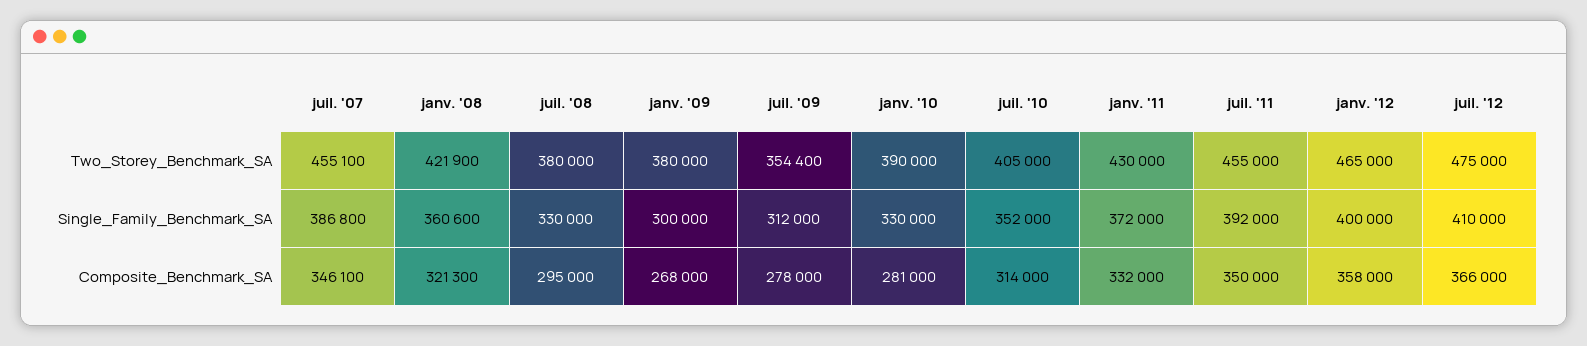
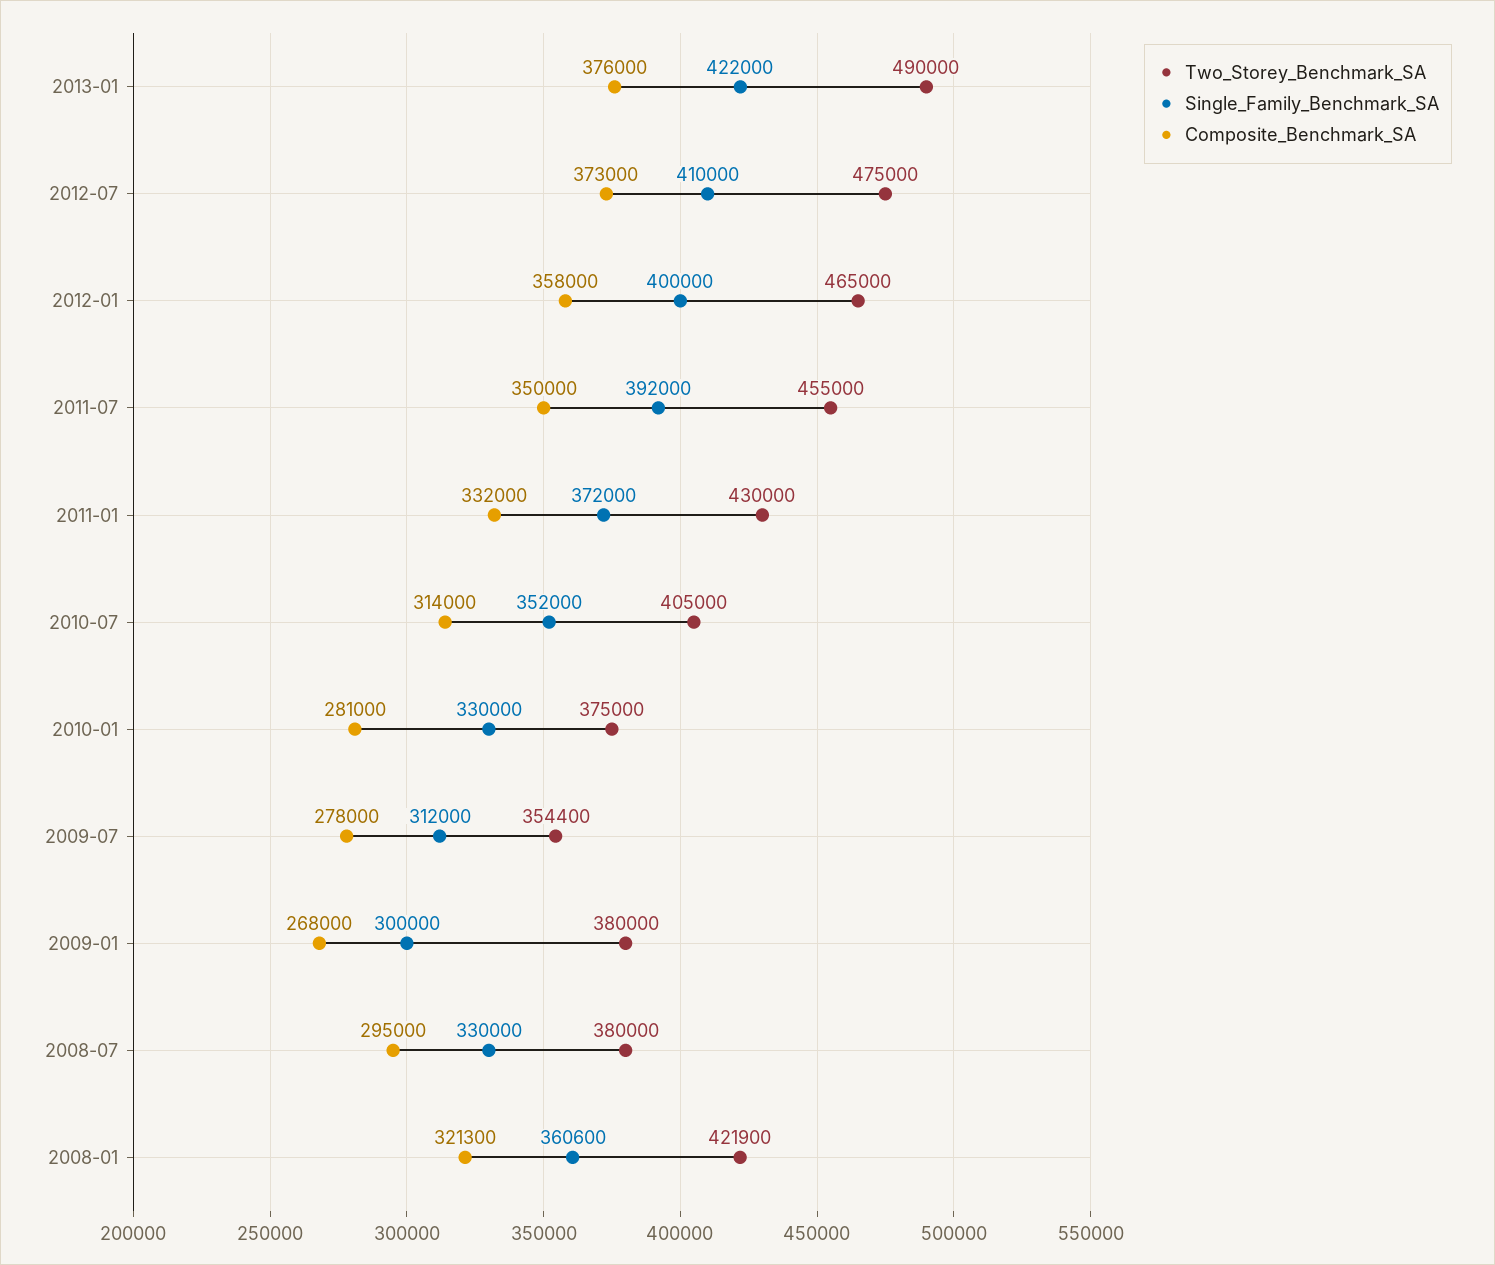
Two_Storey_Benchmark_SA, juil. '07: 455100 -> none
Two_Storey_Benchmark_SA, janv. '10: 390000 -> 375000
Single_Family_Benchmark_SA, juil. '07: 386800 -> none
Composite_Benchmark_SA, juil. '07: 346100 -> none
Composite_Benchmark_SA, juil. '12: 366000 -> 373000
Two_Storey_Benchmark_SA, 2013-01: none -> 490000
Single_Family_Benchmark_SA, 2013-01: none -> 422000
Composite_Benchmark_SA, 2013-01: none -> 376000

